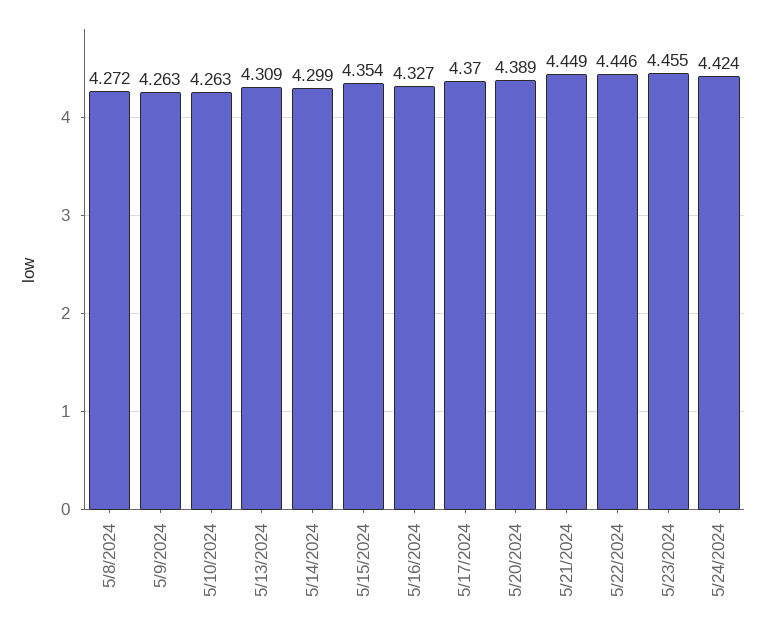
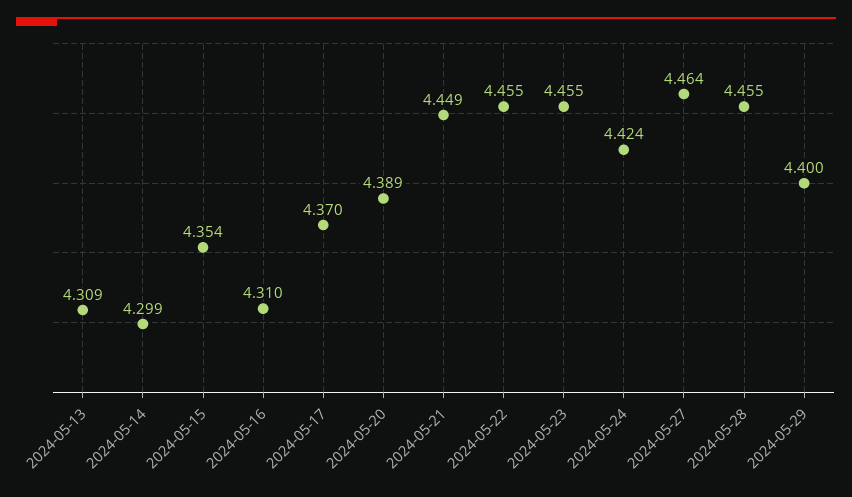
5/8/2024: 4.272 -> none
5/9/2024: 4.263 -> none
5/10/2024: 4.263 -> none
5/16/2024: 4.327 -> 4.31
5/22/2024: 4.446 -> 4.455
2024-05-27: none -> 4.464
2024-05-28: none -> 4.455
2024-05-29: none -> 4.4

